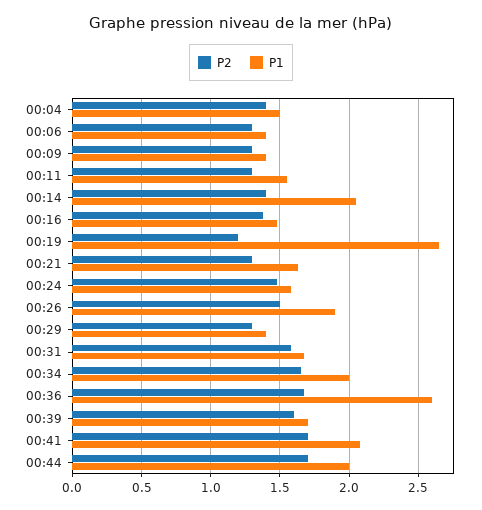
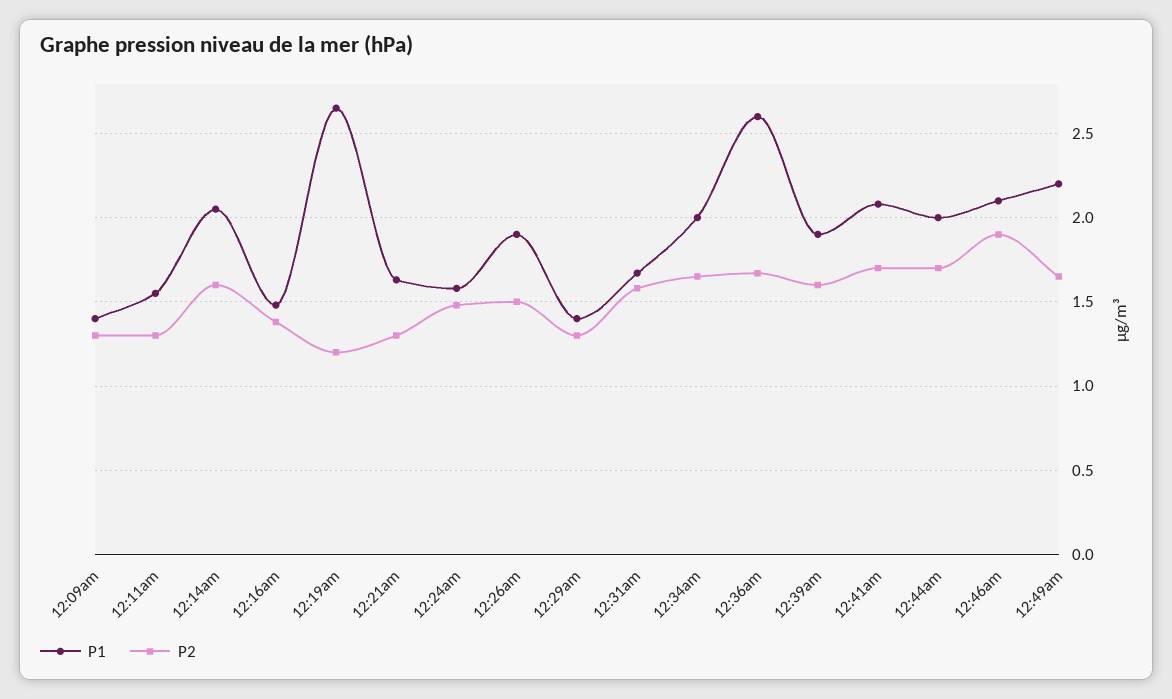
P2, 00:04: 1.4 -> none
P1, 00:04: 1.5 -> none
P2, 00:06: 1.3 -> none
P1, 00:06: 1.4 -> none
P2, 00:14: 1.4 -> 1.6
P1, 00:39: 1.7 -> 1.9
P1, 12:46am: none -> 2.1
P2, 12:46am: none -> 1.9
P1, 12:49am: none -> 2.2
P2, 12:49am: none -> 1.65

